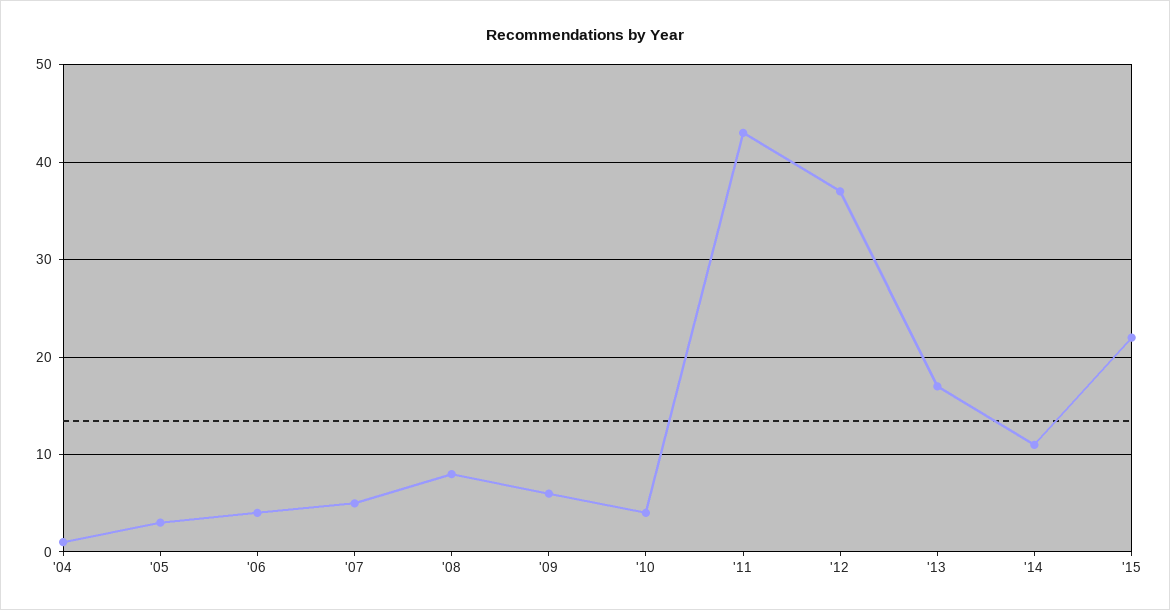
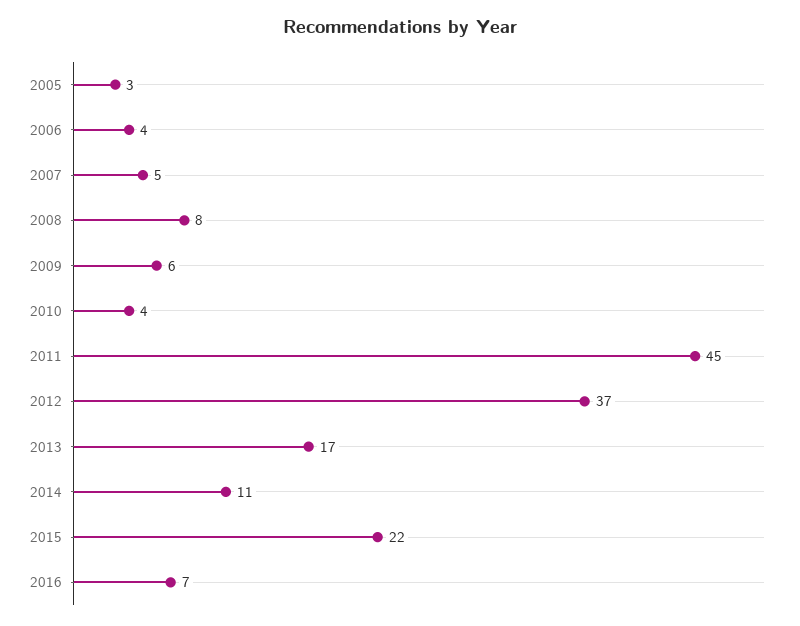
'04: 1 -> none
'11: 43 -> 45
2016: none -> 7

